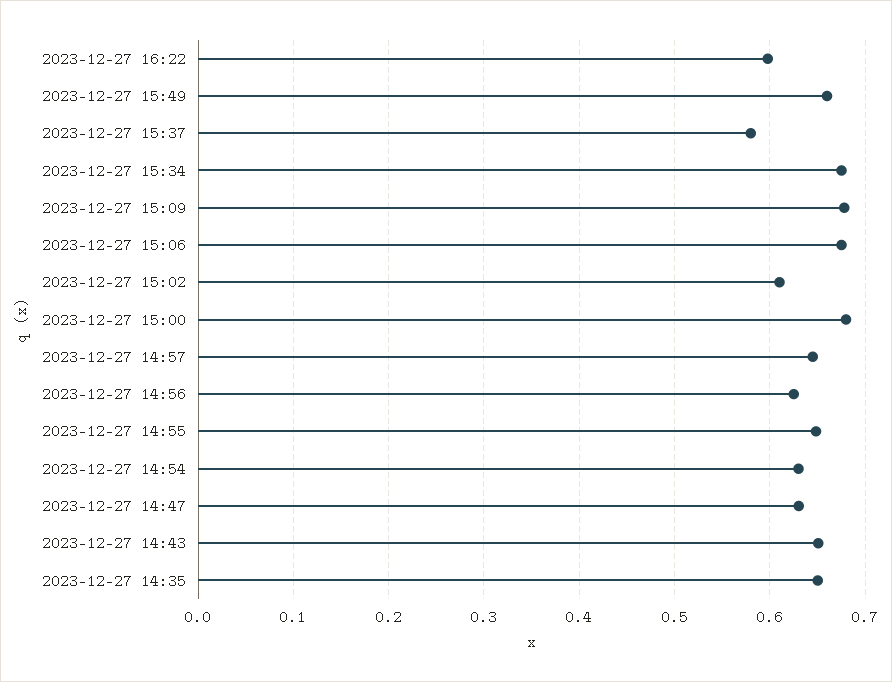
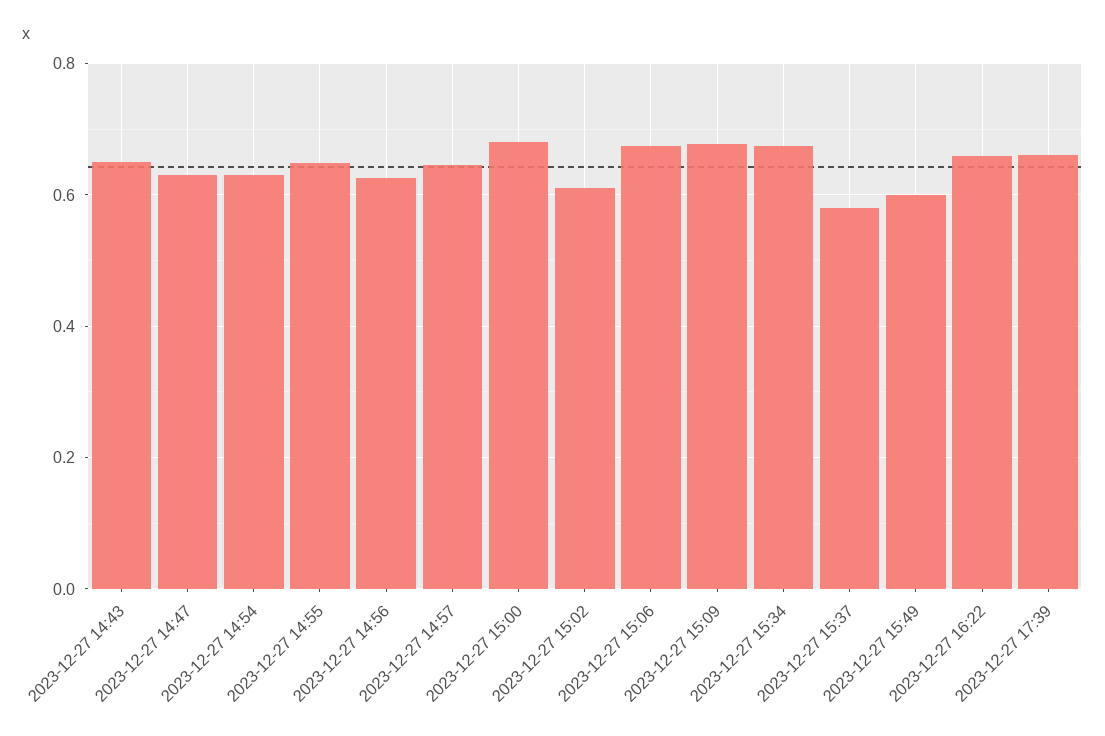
2023-12-27 16:22: 0.6 -> 0.66
2023-12-27 15:49: 0.66 -> 0.6
2023-12-27 14:35: 0.65 -> none
2023-12-27 17:39: none -> 0.66

